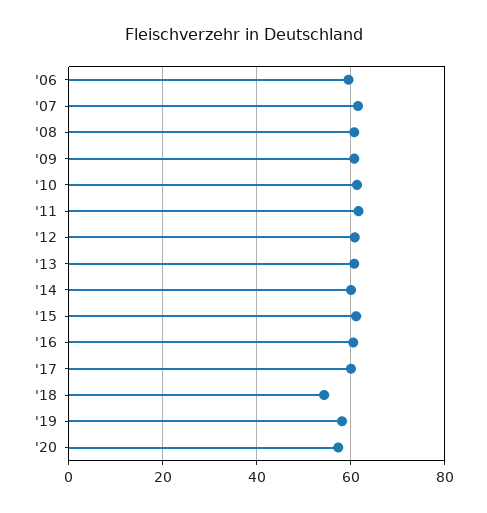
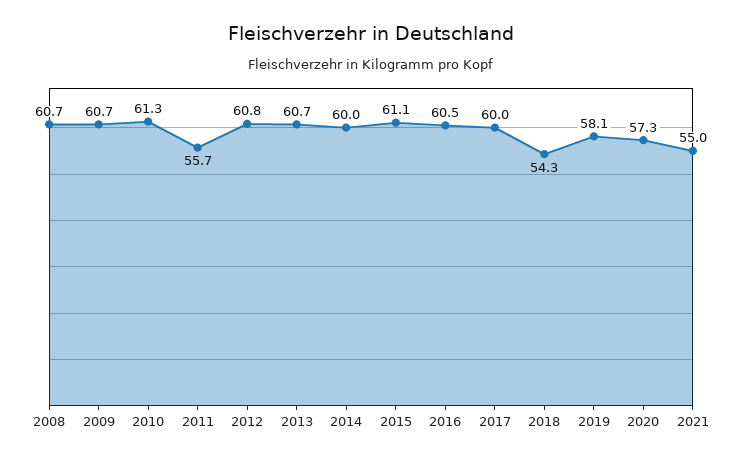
'06: 60 -> none
'07: 62 -> none
'11: 62 -> 55.7
2021: none -> 55

